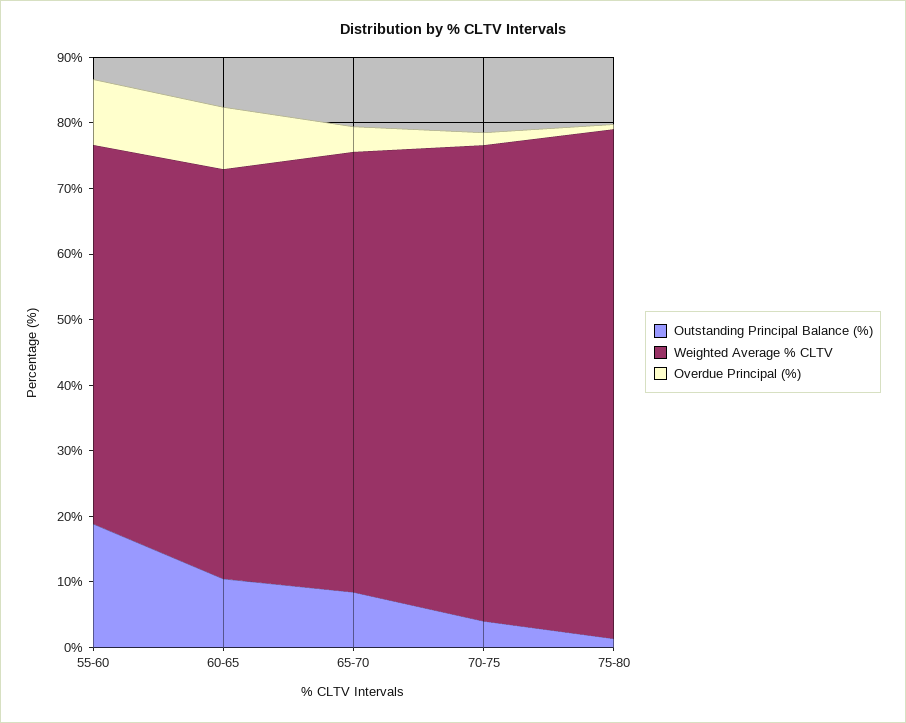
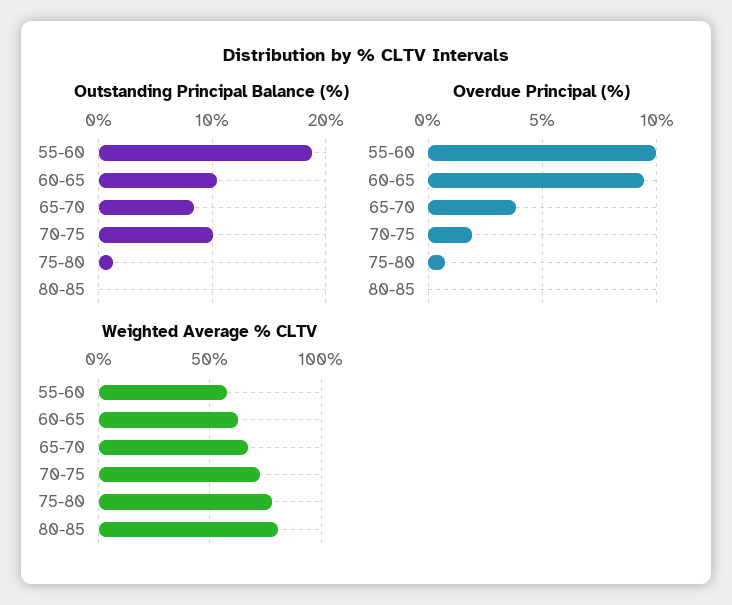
Outstanding Principal Balance (%), 70-75: 4 -> 10
Outstanding Principal Balance (%), 80-85: none -> 0
Overdue Principal (%), 80-85: none -> 0
Weighted Average % CLTV, 80-85: none -> 80

